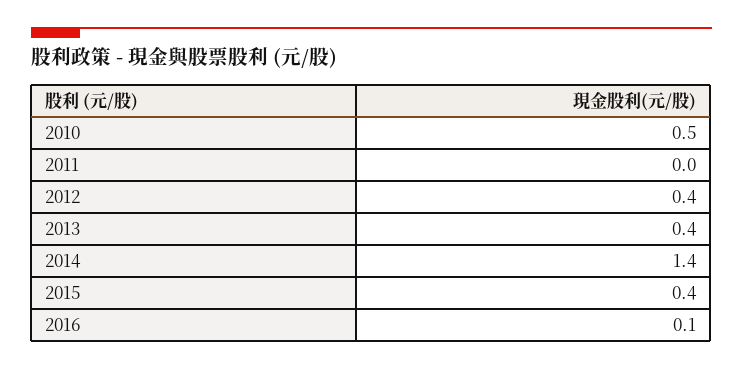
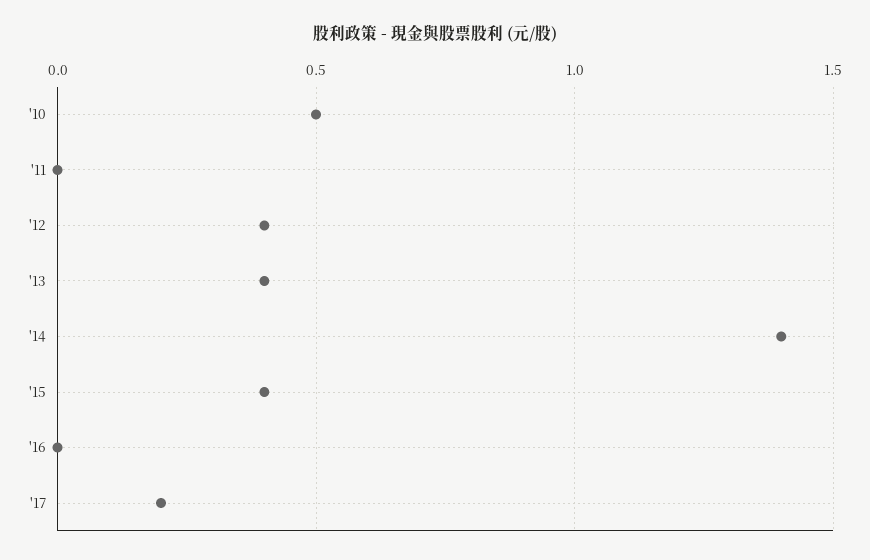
2016: 0.1 -> 0
'17: none -> 0.2

